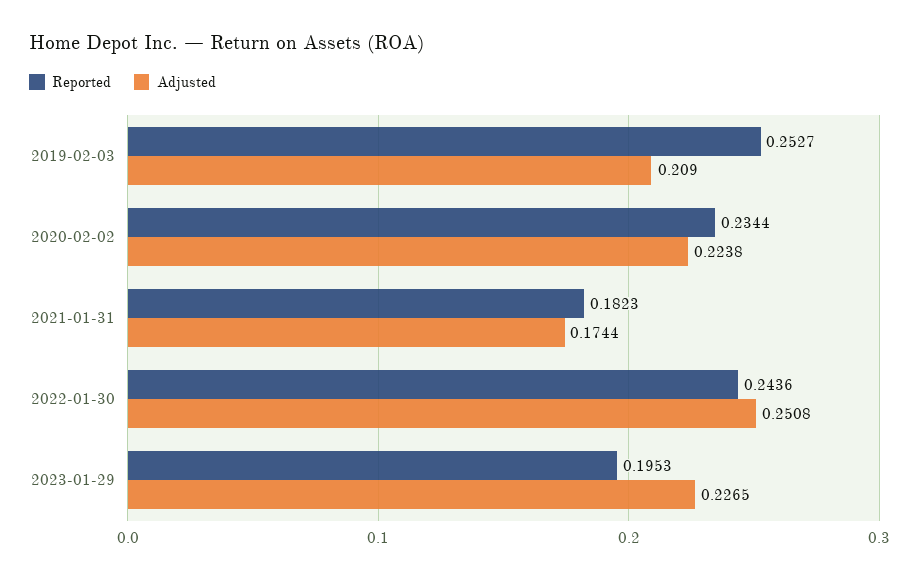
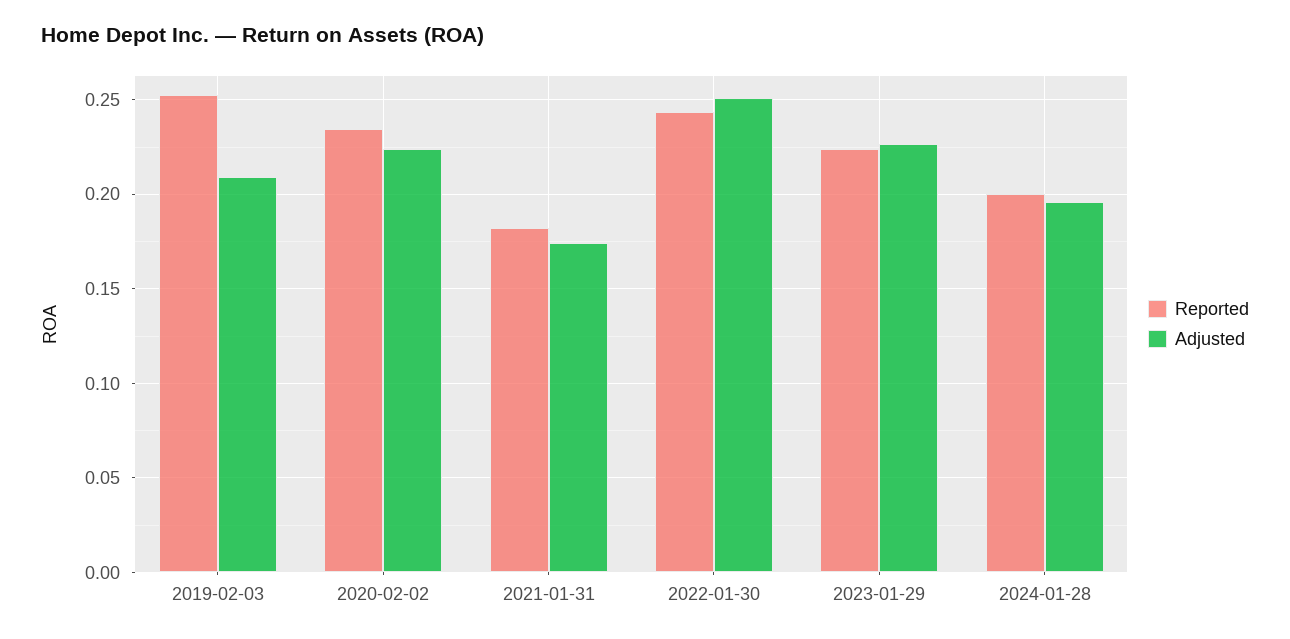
Reported, 2023-01-29: 0.1953 -> 0.225
Reported, 2024-01-28: none -> 0.2
Adjusted, 2024-01-28: none -> 0.195

